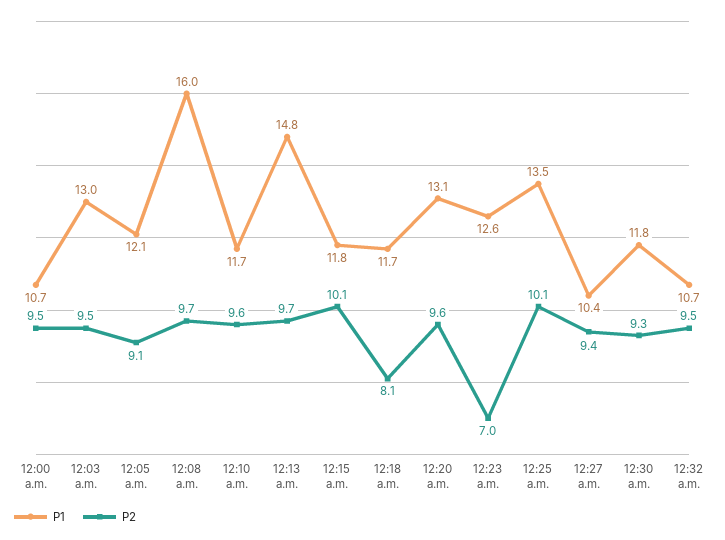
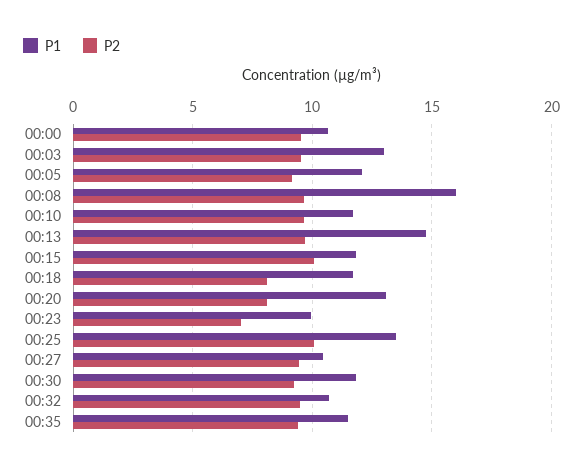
P2, 12:20 a.m.: 9.6 -> 8
P1, 12:23 a.m.: 12.6 -> 10
P1, 00:35: none -> 11.5
P2, 00:35: none -> 9.5

